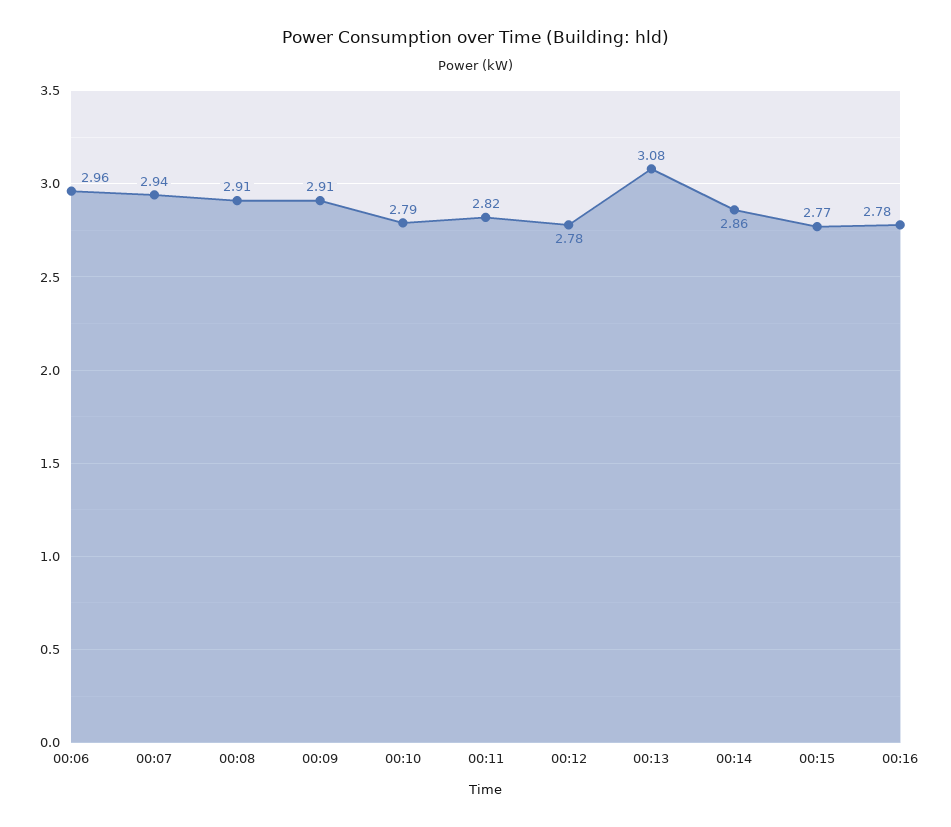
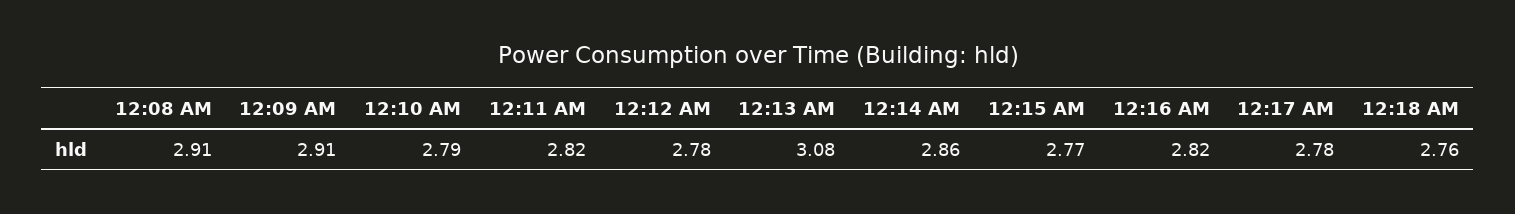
00:06: 2.96 -> none
00:07: 2.94 -> none
00:16: 2.78 -> 2.82
12:17 AM: none -> 2.78
12:18 AM: none -> 2.76

